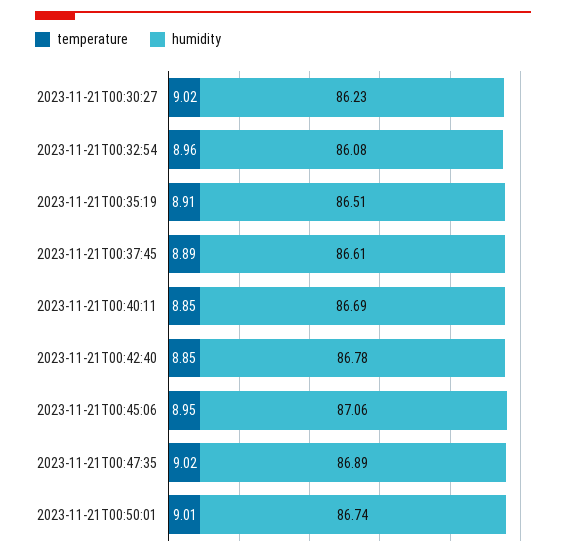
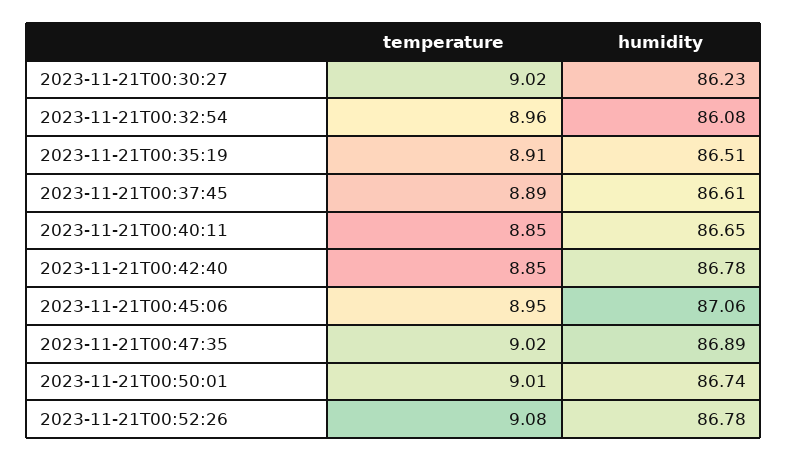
humidity, 2023-11-21T00:40:11: 86.69 -> 86.65
temperature, 2023-11-21T00:52:26: none -> 9.08
humidity, 2023-11-21T00:52:26: none -> 86.78

